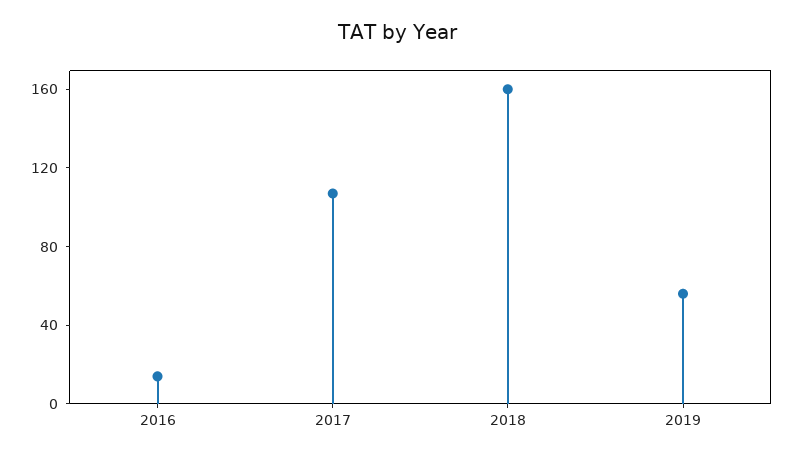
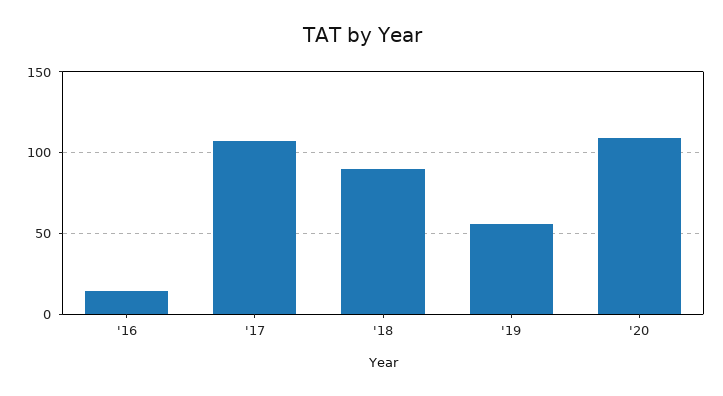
2018: 160 -> 90
'20: none -> 110

